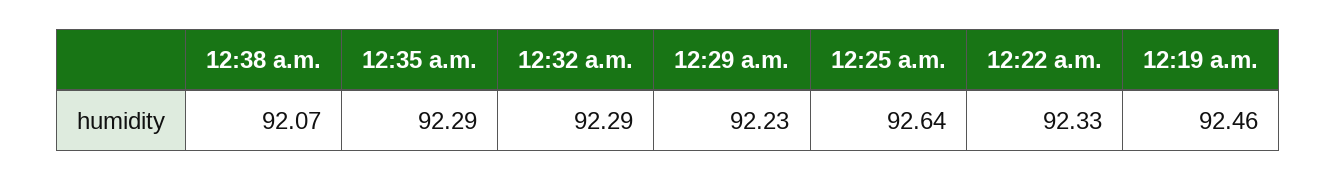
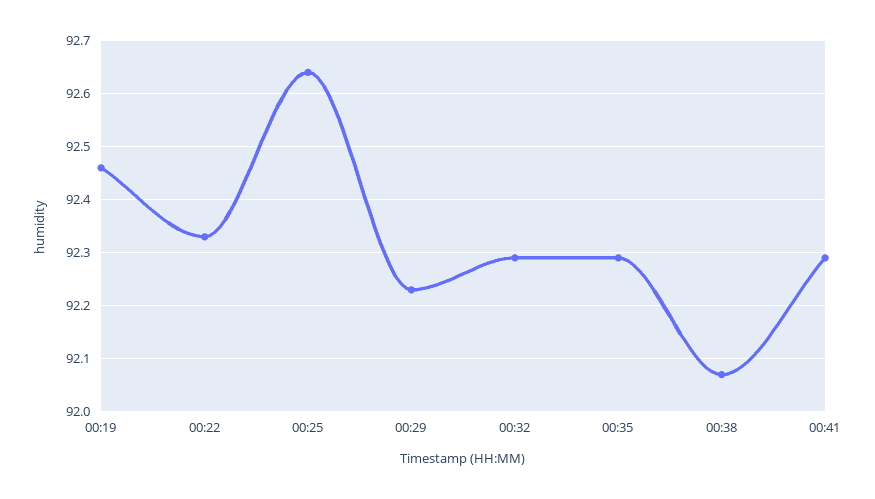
00:41: none -> 92.3

